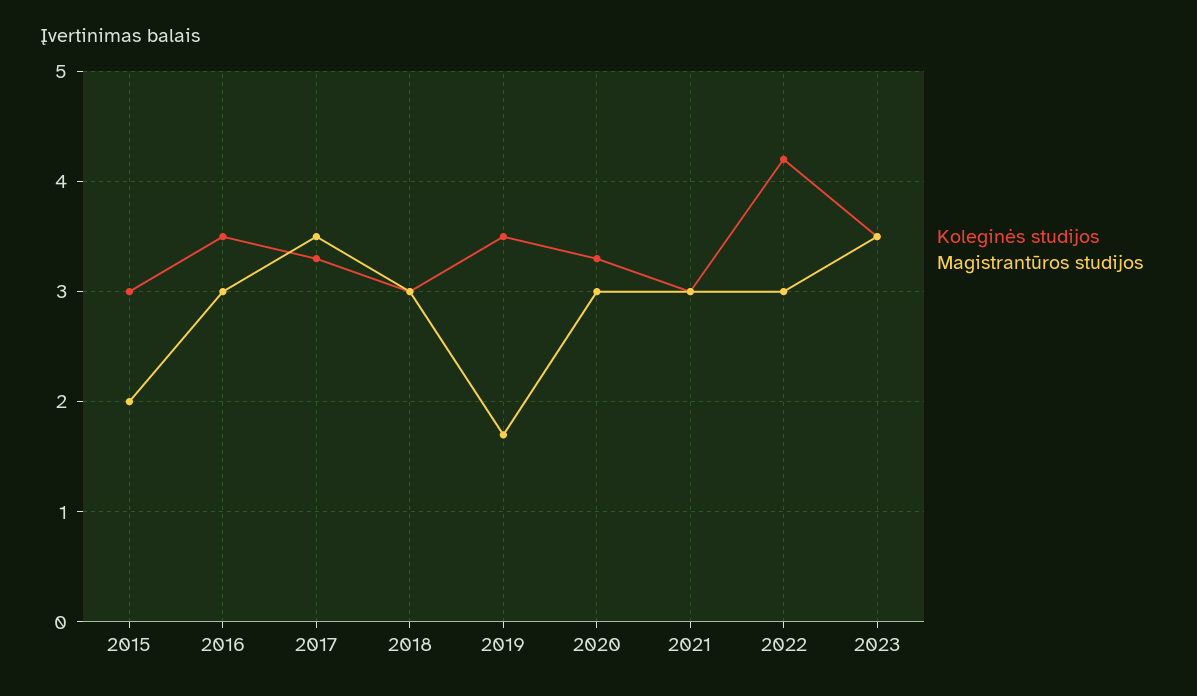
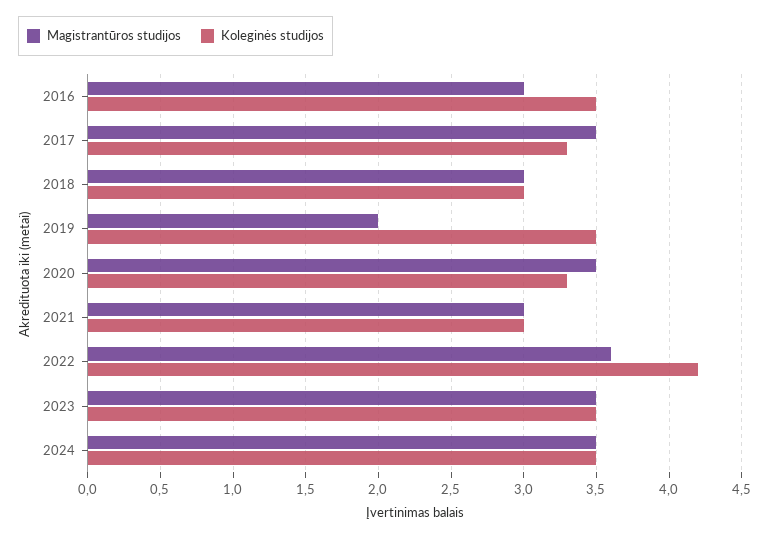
Koleginės studijos, 2015: 3 -> none
Magistrantūros studijos, 2015: 2 -> none
Magistrantūros studijos, 2019: 1.7 -> 2
Magistrantūros studijos, 2020: 3 -> 3.5
Magistrantūros studijos, 2022: 3 -> 3.6
Magistrantūros studijos, 2024: none -> 3.5
Koleginės studijos, 2024: none -> 3.5

